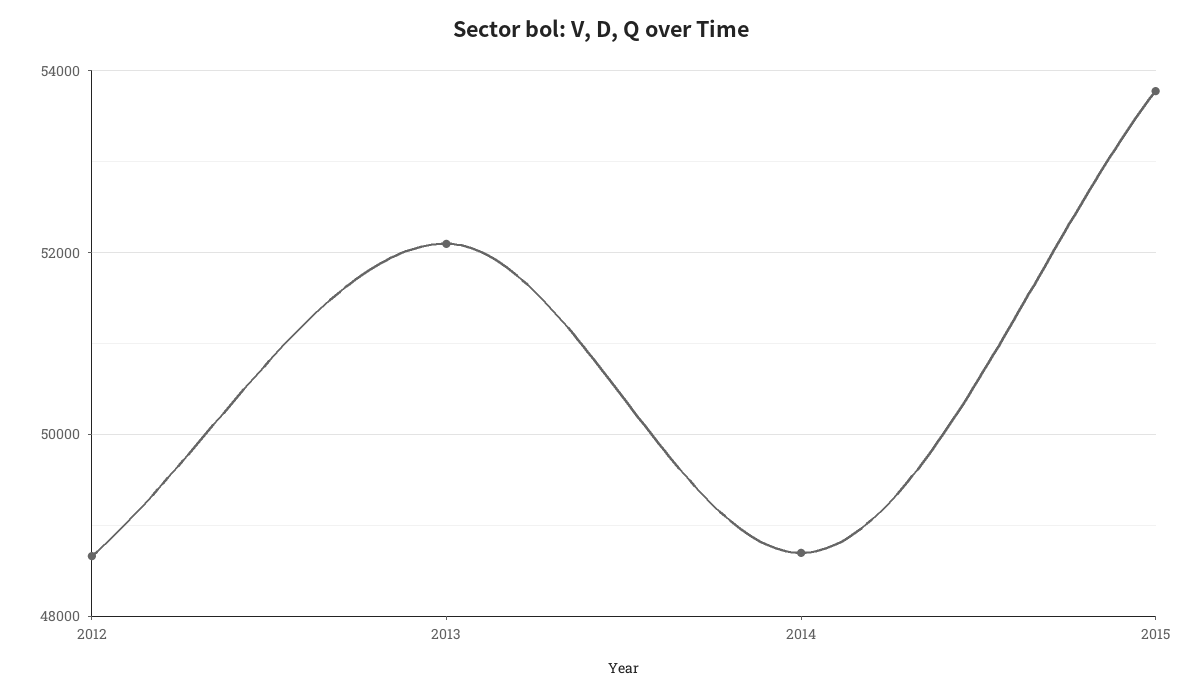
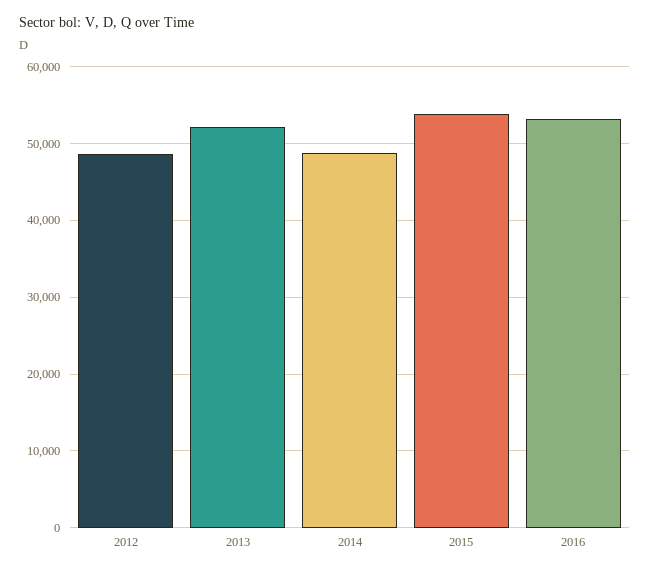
2016: none -> 53000

